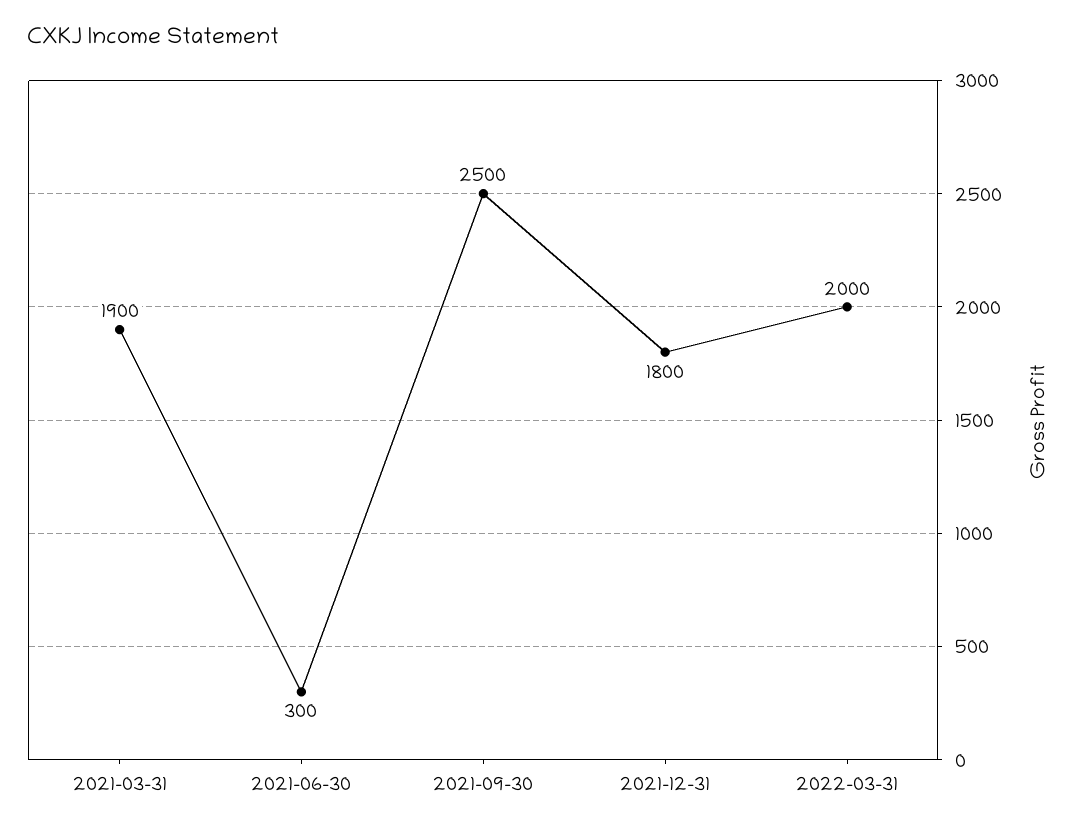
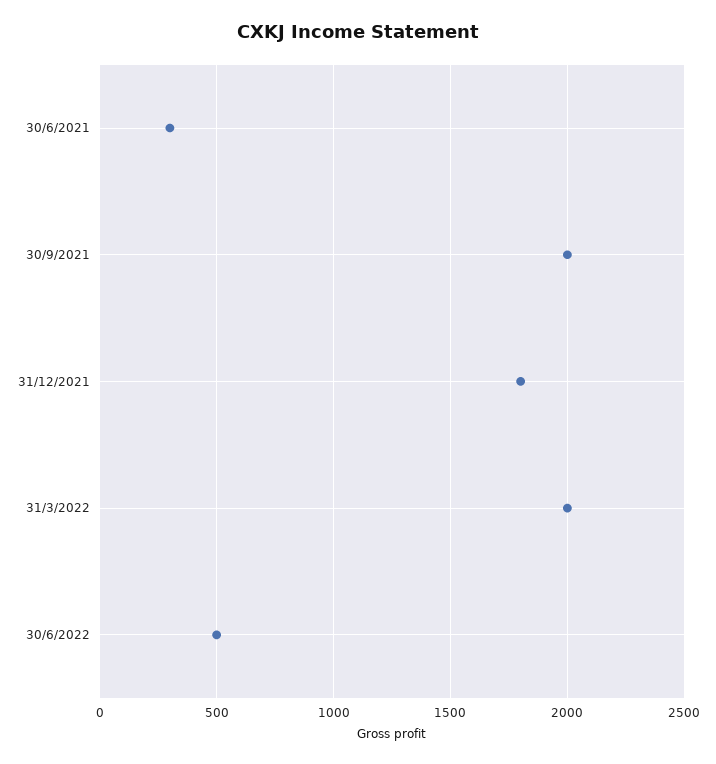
2021-03-31: 1900 -> none
2021-09-30: 2500 -> 2000
30/6/2022: none -> 500

